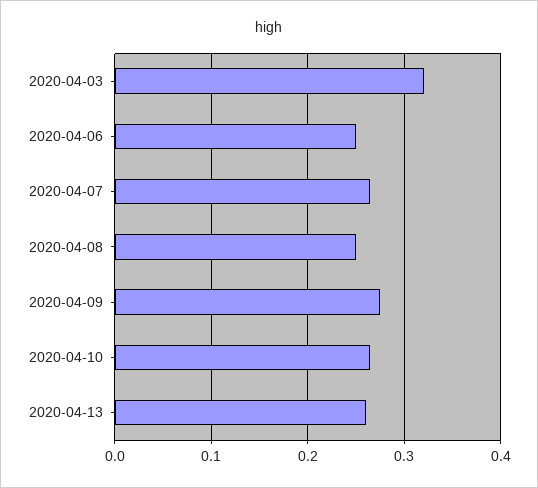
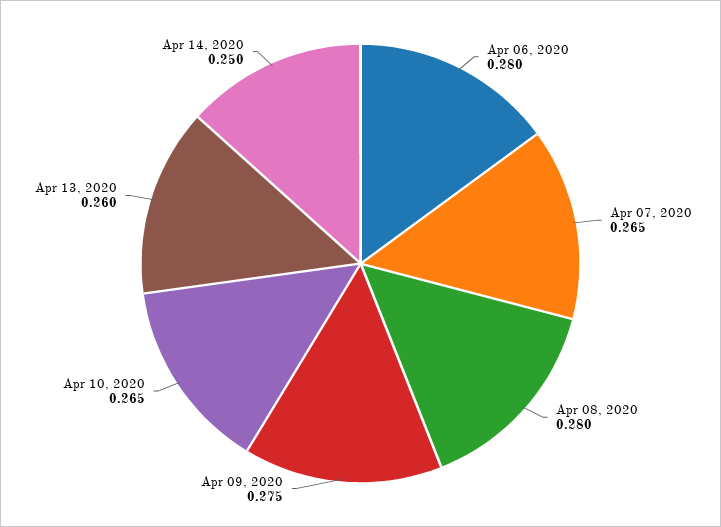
2020-04-03: 0.32 -> none
2020-04-06: 0.25 -> 0.28
2020-04-08: 0.25 -> 0.28
Apr 14, 2020: none -> 0.25

